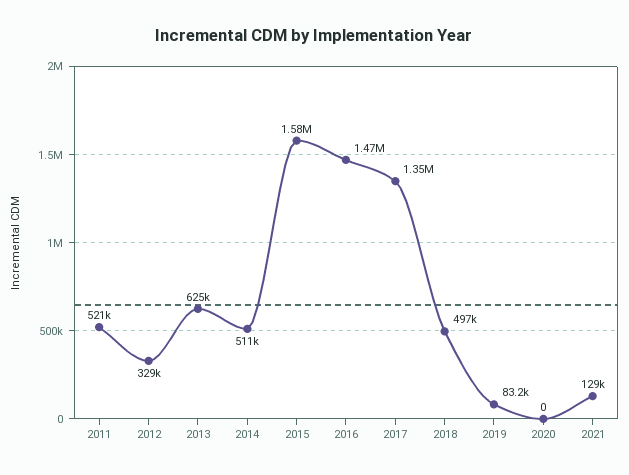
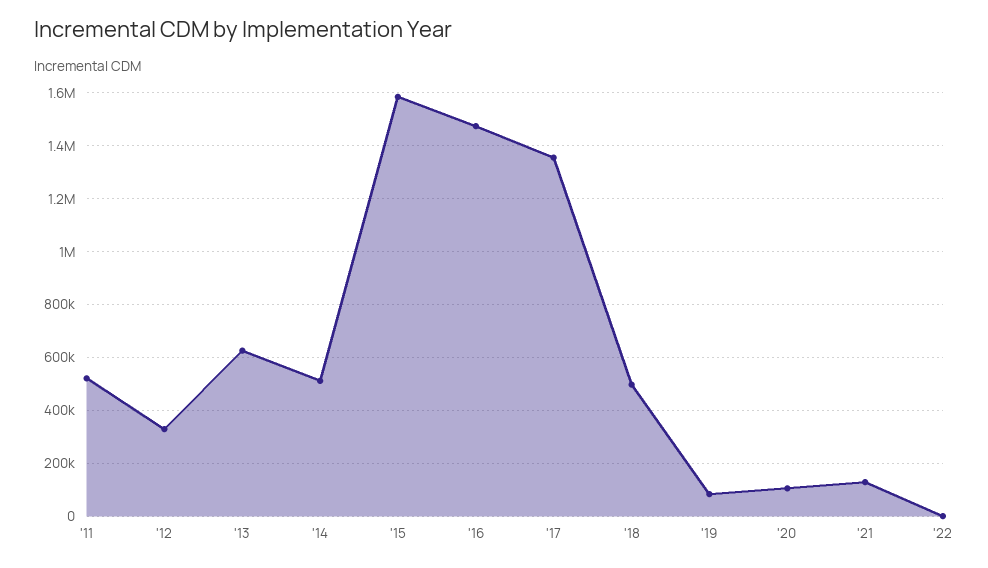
2020: 0 -> 100000
'22: none -> 0

